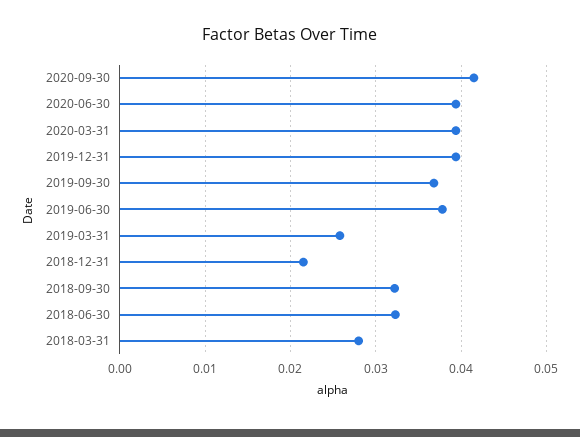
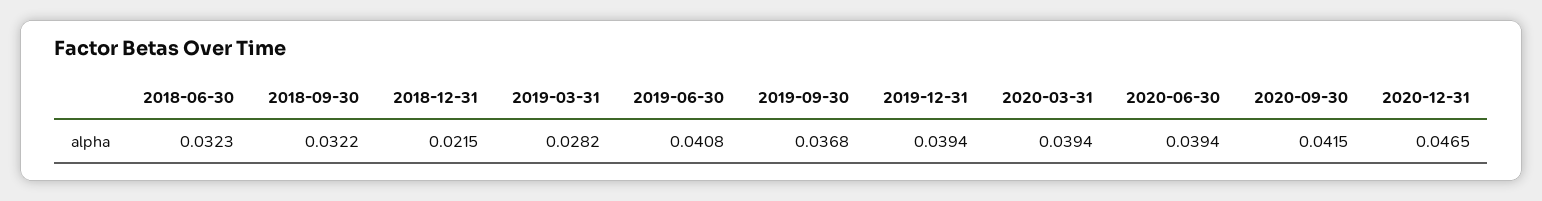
2019-06-30: 0.038 -> 0.0408
2019-03-31: 0.026 -> 0.0282
2018-03-31: 0.028 -> none
2020-12-31: none -> 0.0465

